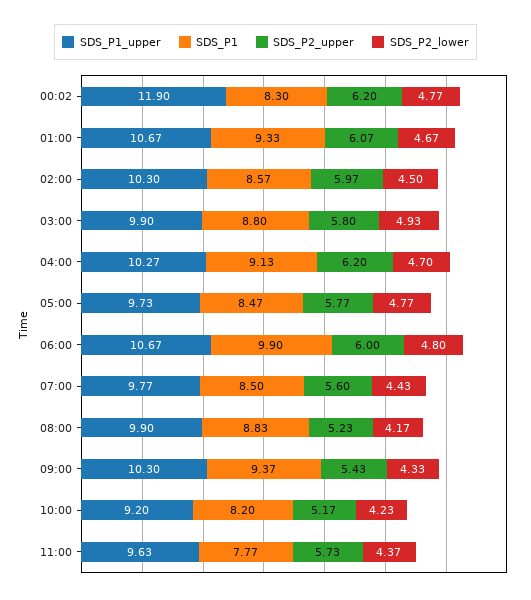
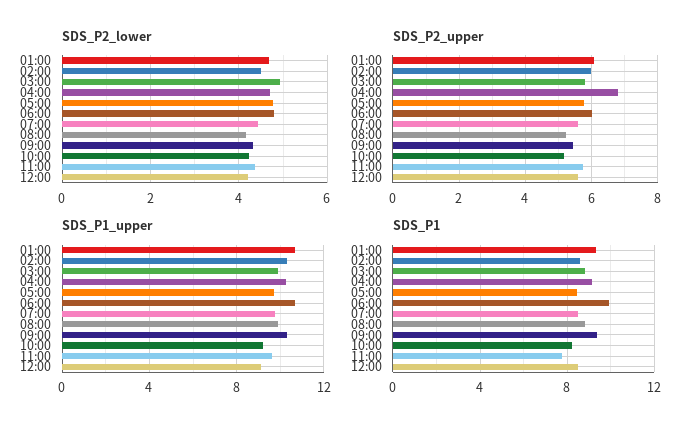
SDS_P1_upper, 00:02: 11.9 -> none
SDS_P1, 00:02: 8.3 -> none
SDS_P2_upper, 00:02: 6.2 -> none
SDS_P2_lower, 00:02: 4.77 -> none
SDS_P2_upper, 04:00: 6.2 -> 6.8
SDS_P2_lower, 12:00: none -> 4.2
SDS_P2_upper, 12:00: none -> 5.6
SDS_P1_upper, 12:00: none -> 9
SDS_P1, 12:00: none -> 8.5

